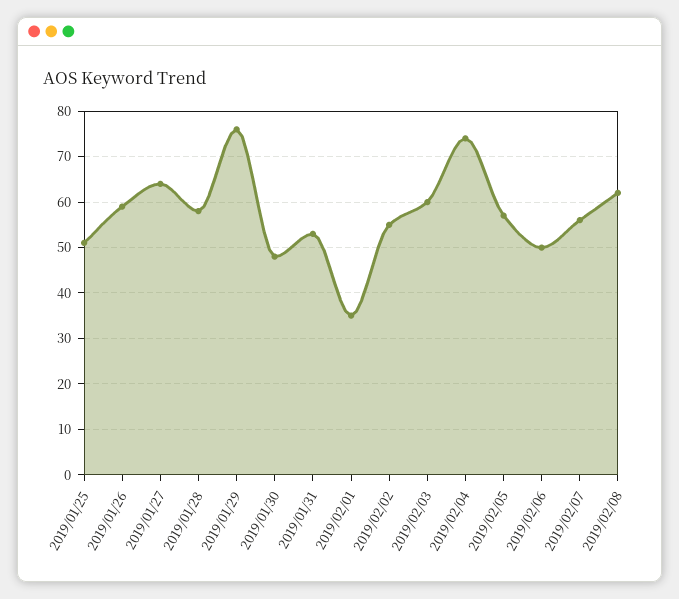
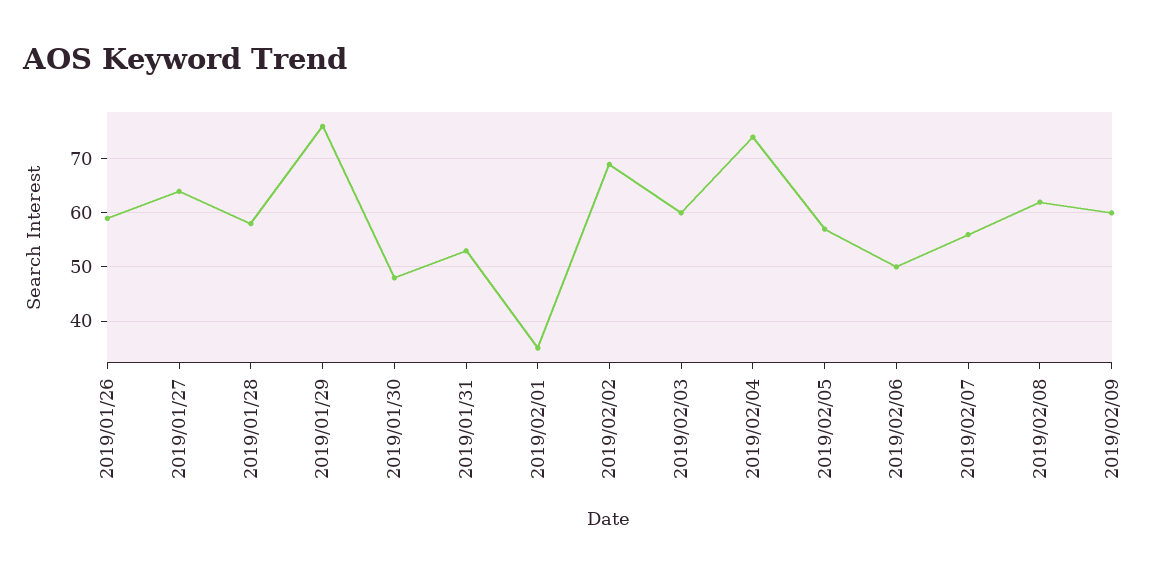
2019/01/25: 50 -> none
2019/02/02: 55 -> 70
2019/02/09: none -> 60

